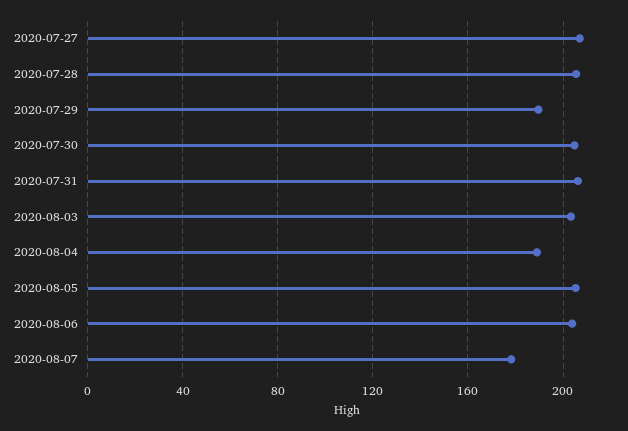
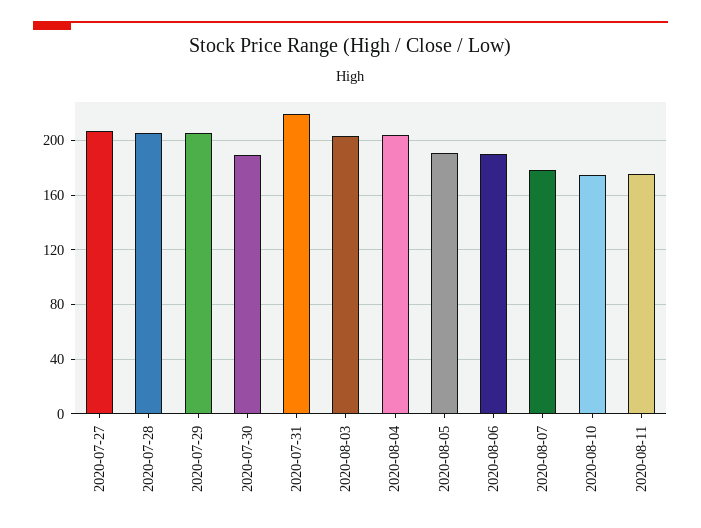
2020-07-29: 190 -> 205
2020-07-30: 205 -> 190
2020-07-31: 205 -> 220
2020-08-04: 190 -> 205
2020-08-05: 205 -> 190
2020-08-06: 205 -> 190
2020-08-10: none -> 175
2020-08-11: none -> 175

